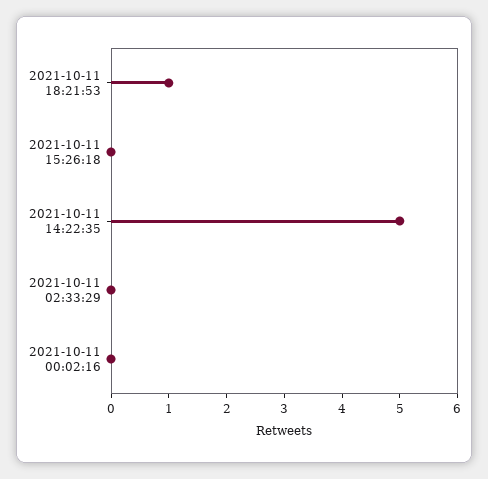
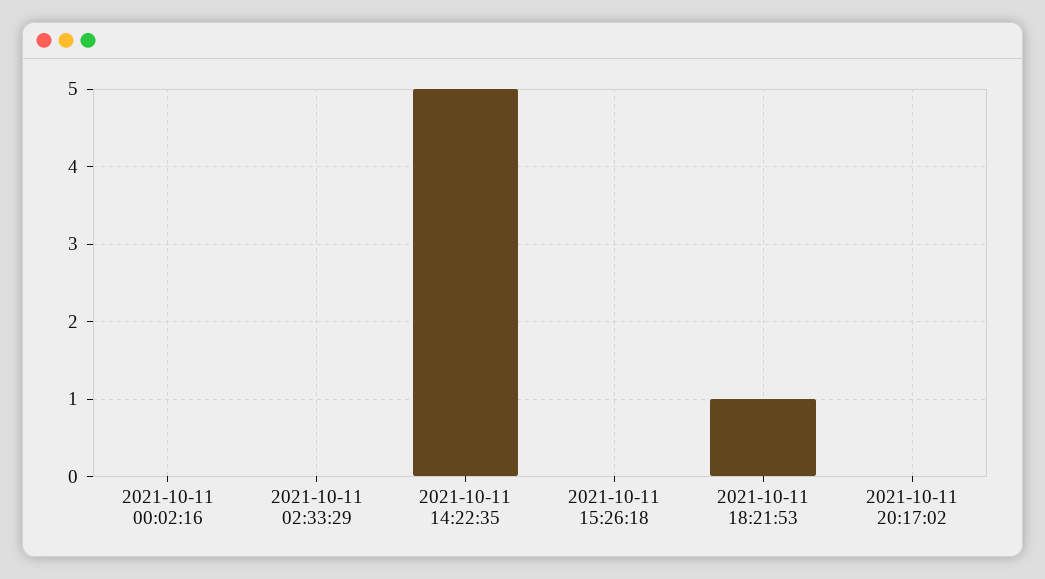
2021-10-11 20:17:02: none -> 0

